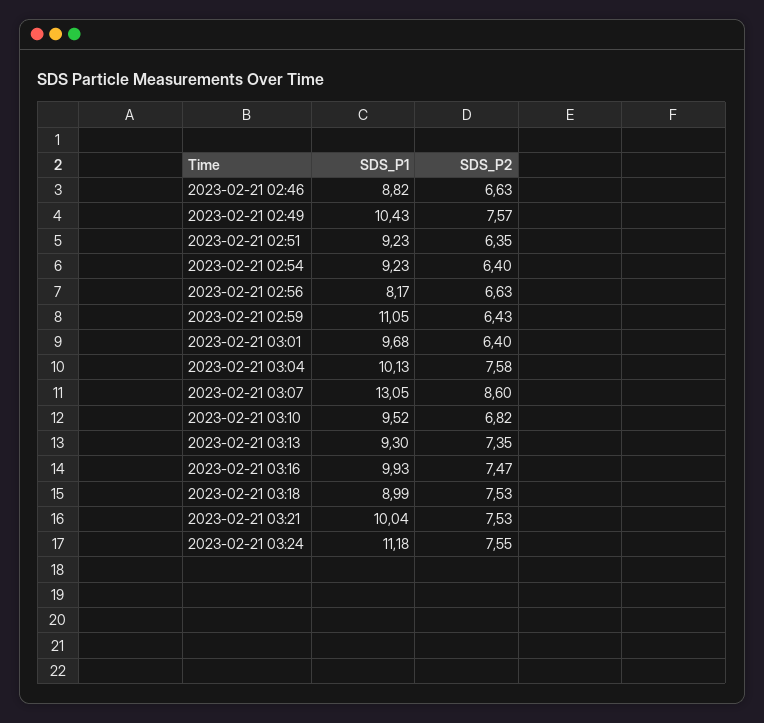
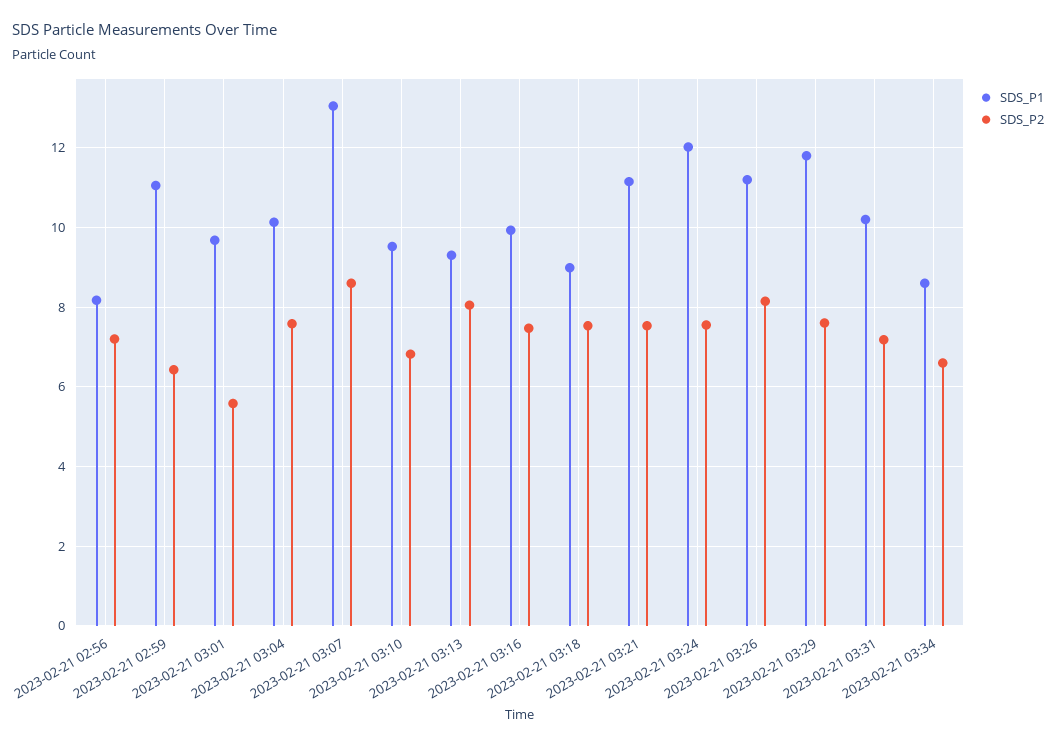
SDS_P1, 2023-02-21 02:46: 8.82 -> none
SDS_P2, 2023-02-21 02:46: 6.63 -> none
SDS_P1, 2023-02-21 02:49: 10.43 -> none
SDS_P2, 2023-02-21 02:49: 7.57 -> none
SDS_P1, 2023-02-21 02:51: 9.23 -> none
SDS_P2, 2023-02-21 02:51: 6.35 -> none
SDS_P1, 2023-02-21 02:54: 9.23 -> none
SDS_P2, 2023-02-21 02:54: 6.4 -> none
SDS_P2, 2023-02-21 02:56: 6.63 -> 7.2
SDS_P2, 2023-02-21 03:01: 6.4 -> 5.6
SDS_P2, 2023-02-21 03:13: 7.35 -> 8
SDS_P1, 2023-02-21 03:21: 10.04 -> 11.2
SDS_P1, 2023-02-21 03:24: 11.18 -> 12
SDS_P1, 2023-02-21 03:26: none -> 11.2
SDS_P2, 2023-02-21 03:26: none -> 8.2
SDS_P1, 2023-02-21 03:29: none -> 11.8
SDS_P2, 2023-02-21 03:29: none -> 7.6
SDS_P1, 2023-02-21 03:31: none -> 10.2
SDS_P2, 2023-02-21 03:31: none -> 7.2
SDS_P1, 2023-02-21 03:34: none -> 8.6
SDS_P2, 2023-02-21 03:34: none -> 6.6

